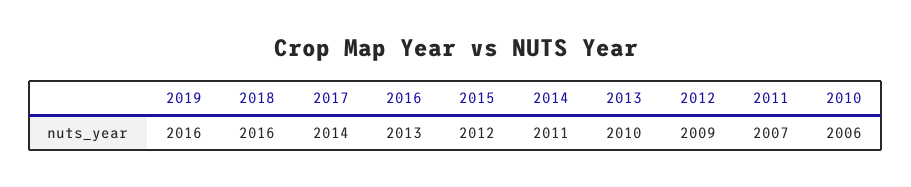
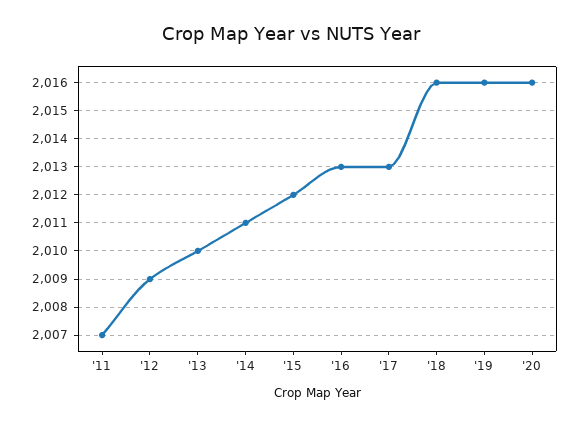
2017: 2014 -> 2013
2010: 2006 -> none
'20: none -> 2016

